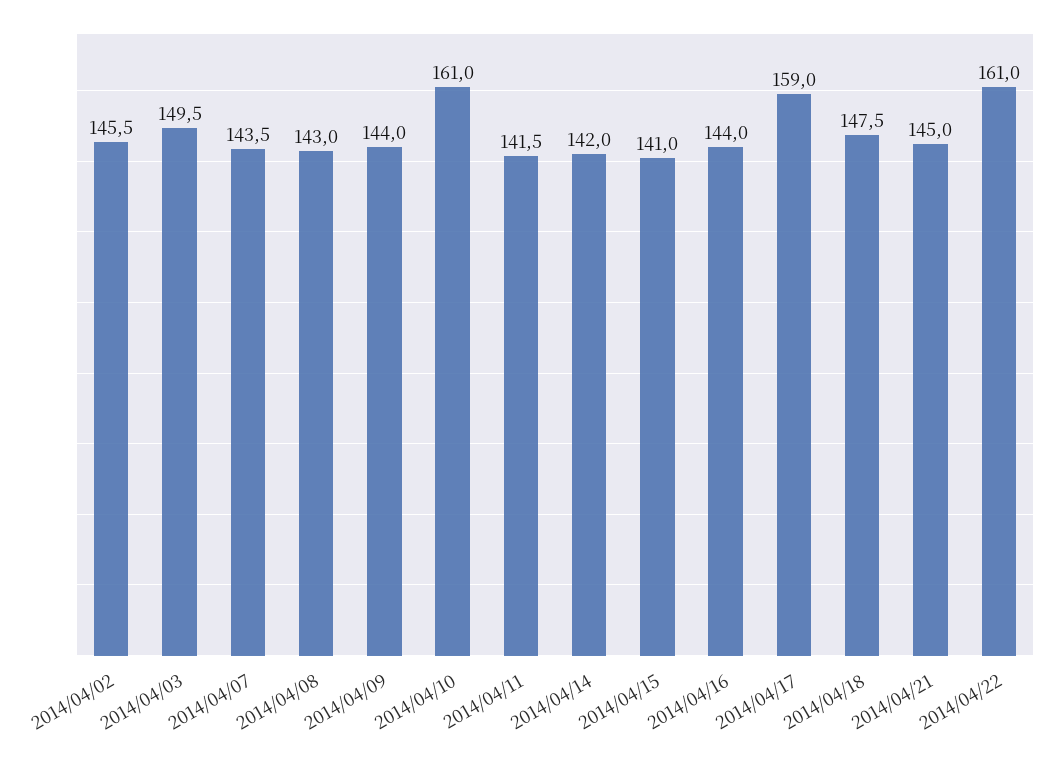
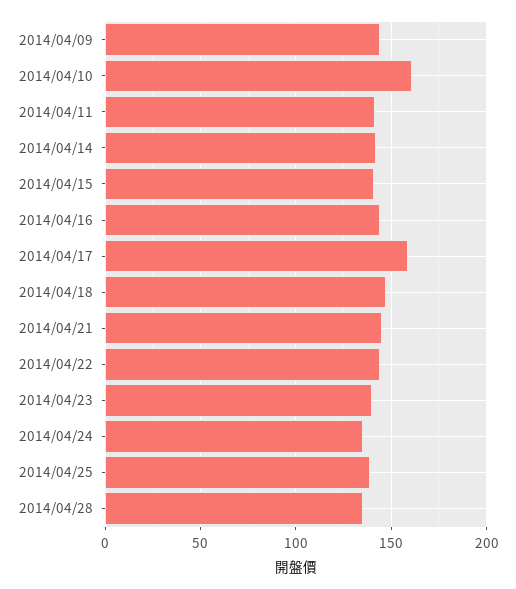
2014/04/02: 145.5 -> none
2014/04/03: 149.5 -> none
2014/04/07: 143.5 -> none
2014/04/08: 143 -> none
2014/04/22: 161 -> 145
2014/04/23: none -> 140
2014/04/24: none -> 135
2014/04/25: none -> 140
2014/04/28: none -> 135

